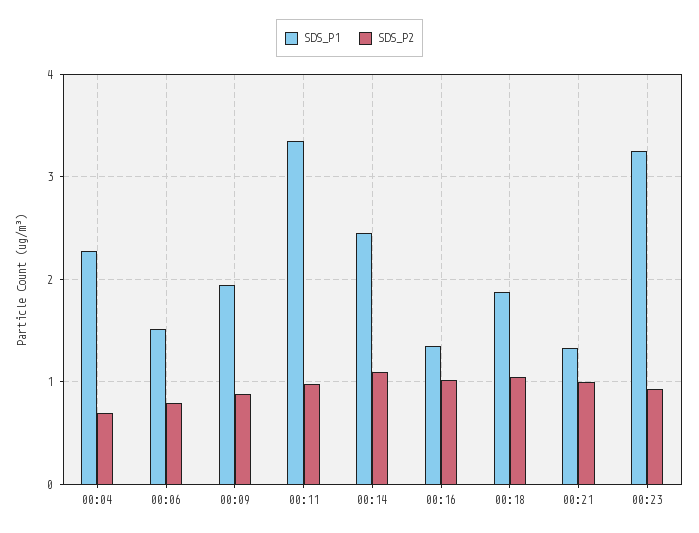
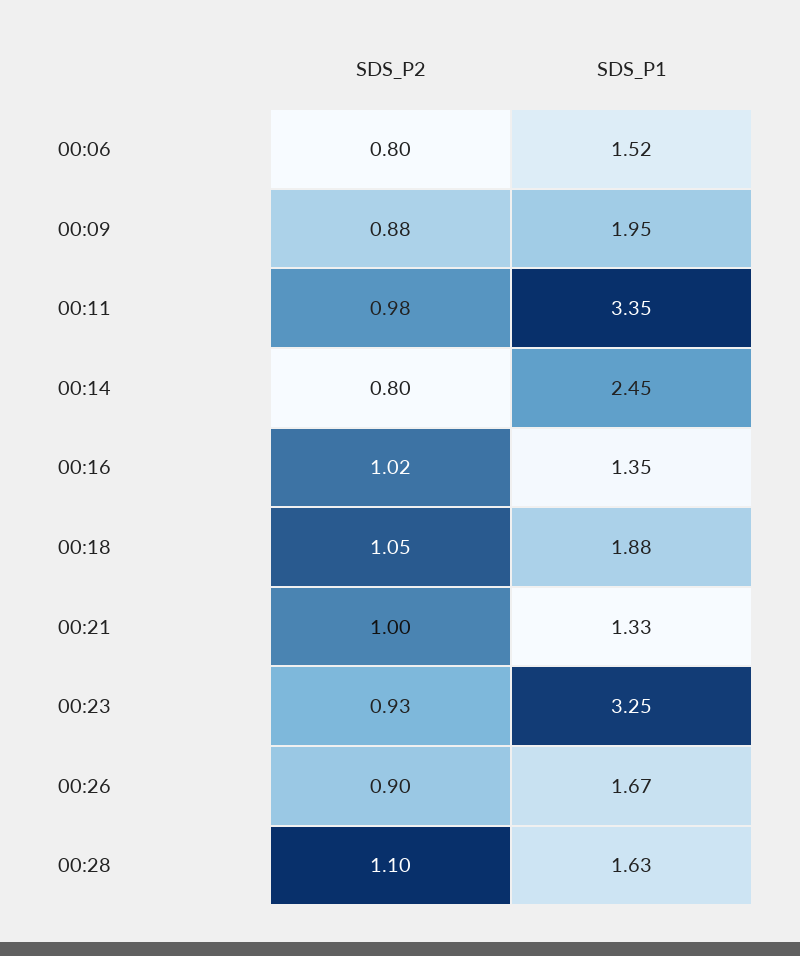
SDS_P1, 00:04: 2.3 -> none
SDS_P2, 00:04: 0.7 -> none
SDS_P2, 00:14: 1.1 -> 0.8
SDS_P2, 00:26: none -> 0.9
SDS_P1, 00:26: none -> 1.67
SDS_P2, 00:28: none -> 1.1
SDS_P1, 00:28: none -> 1.63

